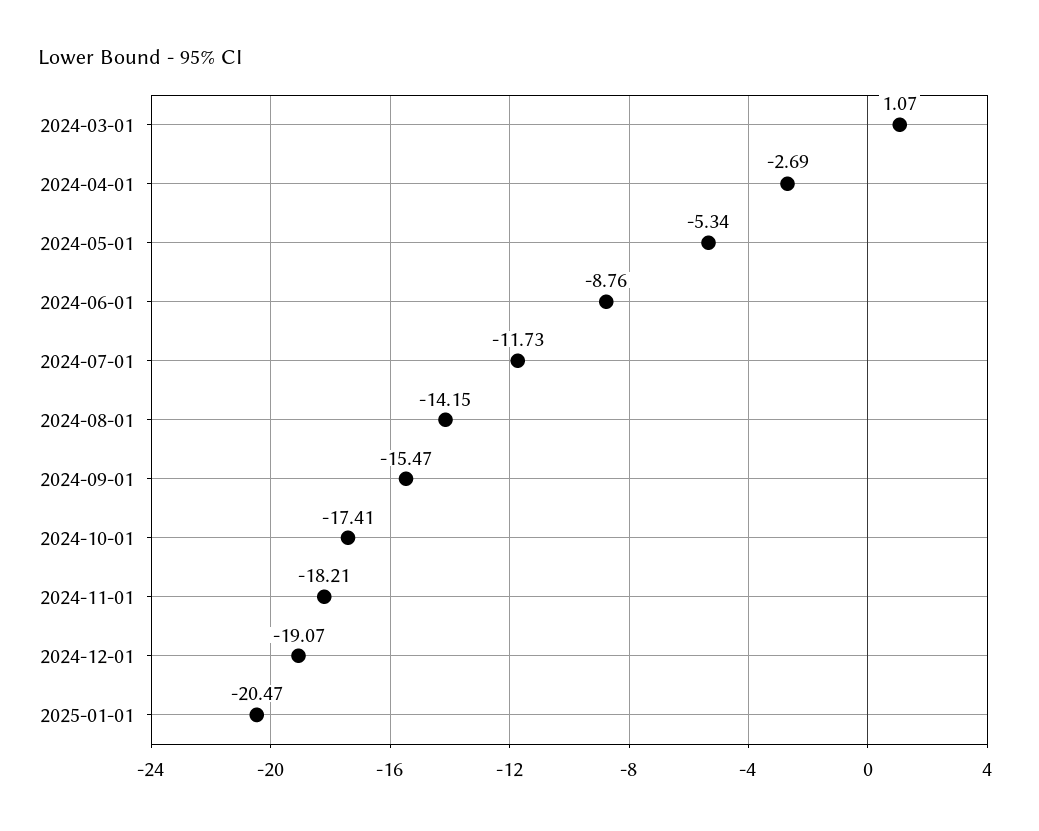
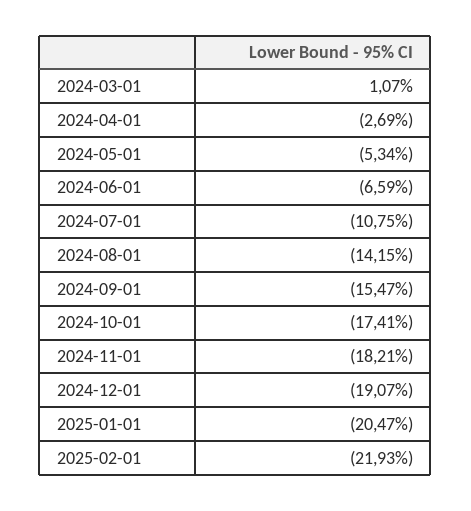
2024-06-01: -8.76 -> -6.59
2024-07-01: -11.73 -> -10.75
2025-02-01: none -> -21.93

